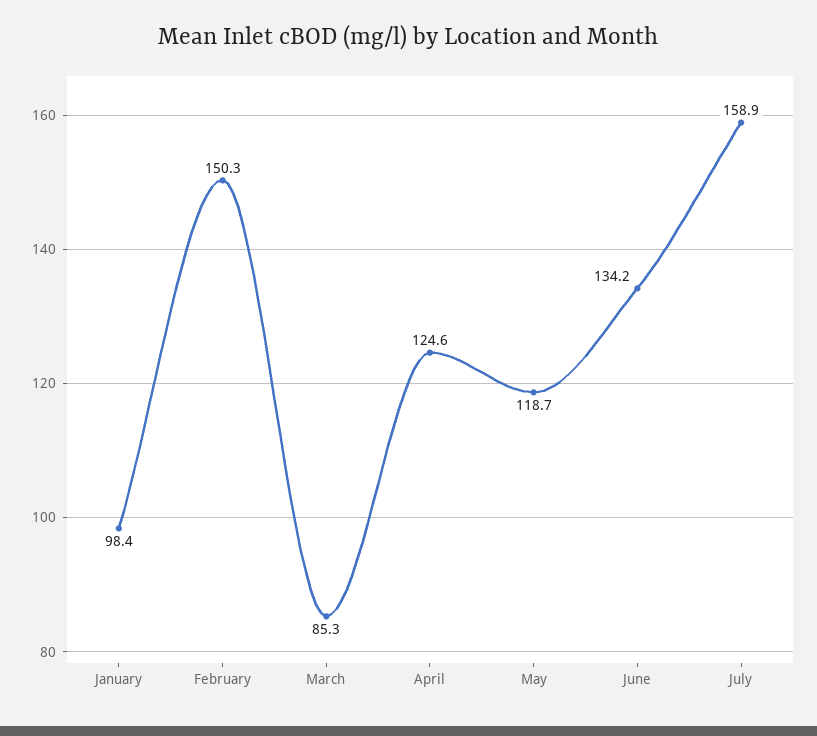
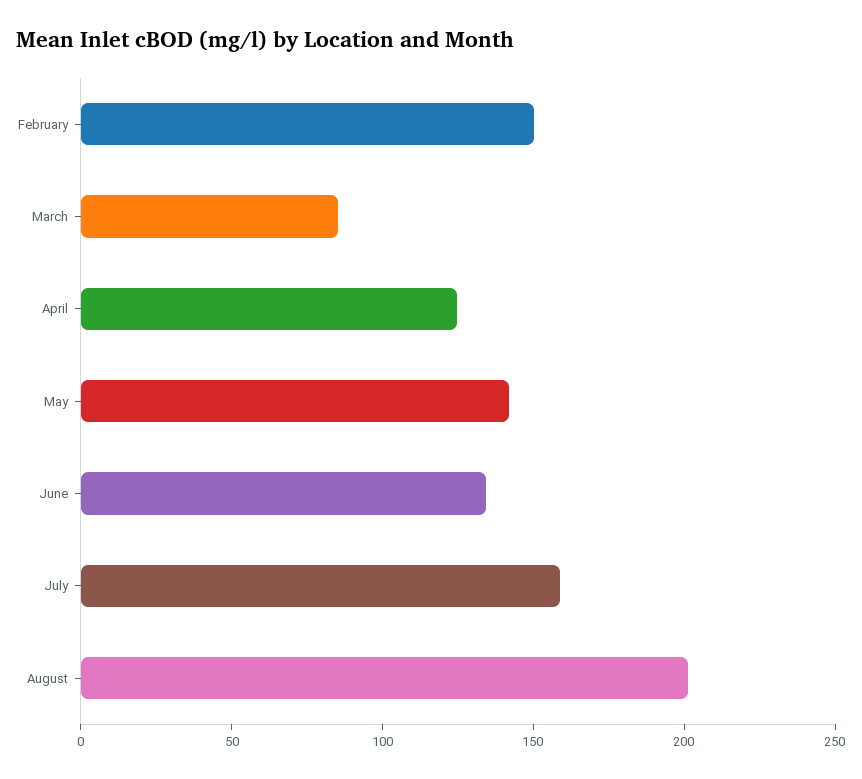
January: 98.4 -> none
May: 118.7 -> 140
August: none -> 200

